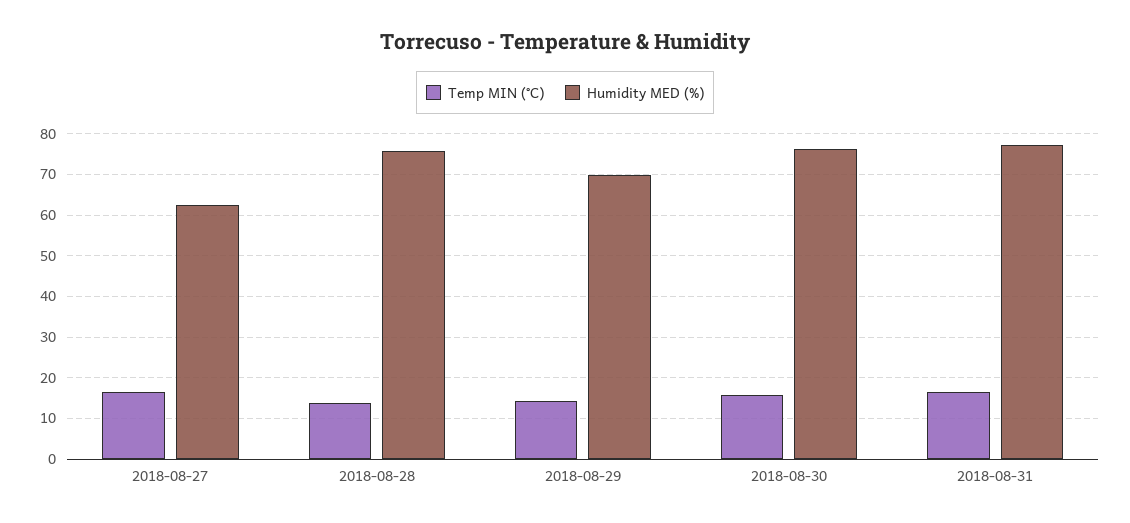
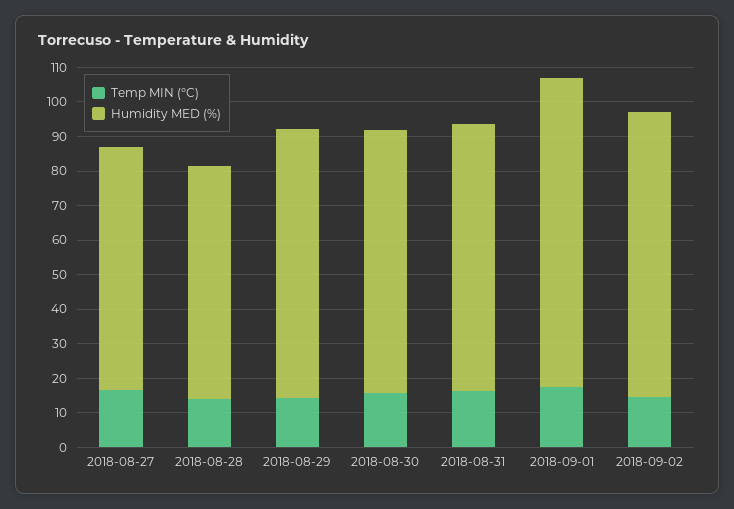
Humidity MED (%), 2018-08-27: 62 -> 70
Humidity MED (%), 2018-08-28: 76 -> 67.5
Humidity MED (%), 2018-08-29: 70 -> 77.5
Temp MIN (°C), 2018-09-01: none -> 17.5
Humidity MED (%), 2018-09-01: none -> 90
Temp MIN (°C), 2018-09-02: none -> 15
Humidity MED (%), 2018-09-02: none -> 82.5

